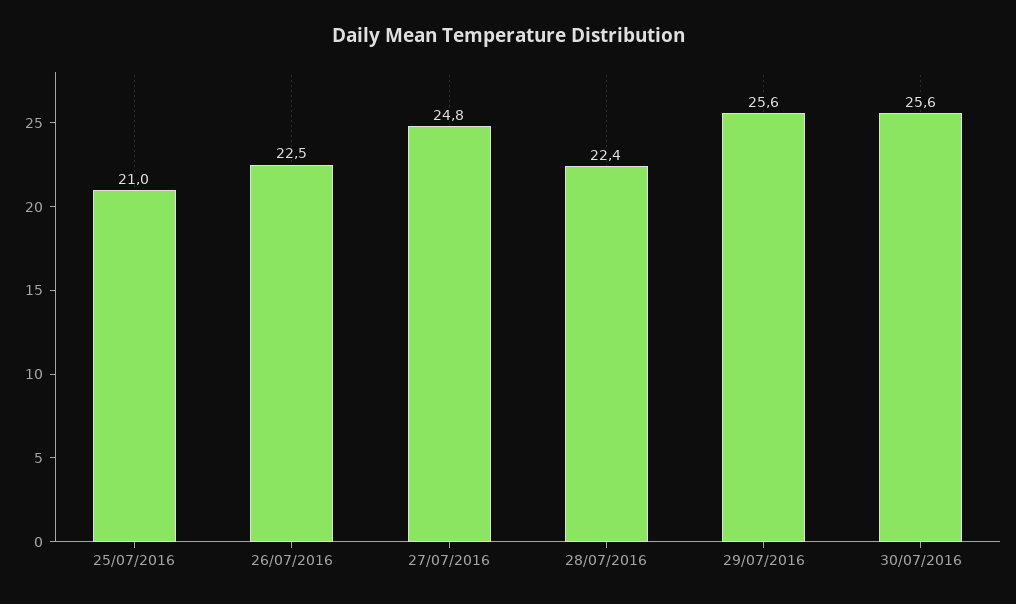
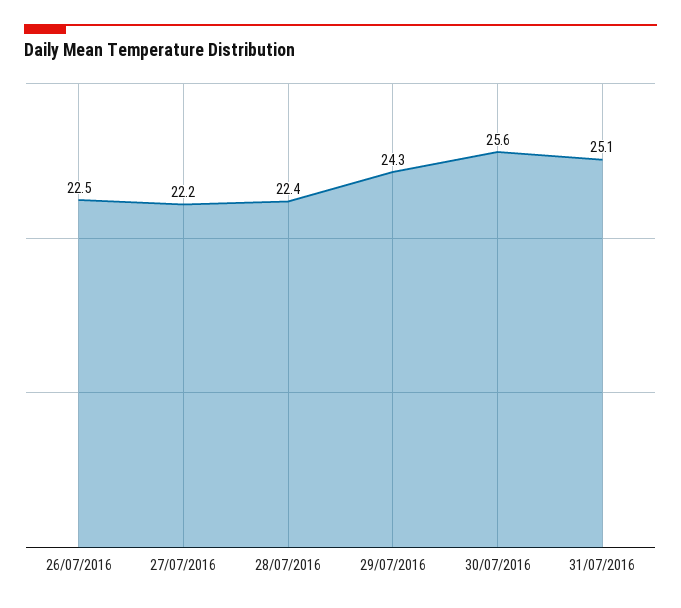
25/07/2016: 21 -> none
27/07/2016: 24.8 -> 22.2
29/07/2016: 25.6 -> 24.3
31/07/2016: none -> 25.1

